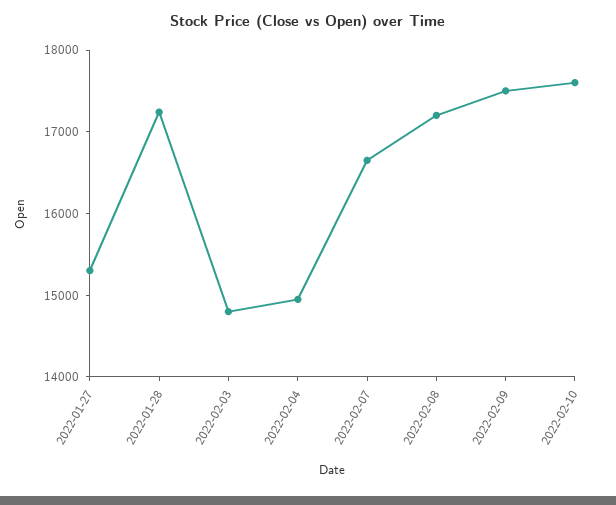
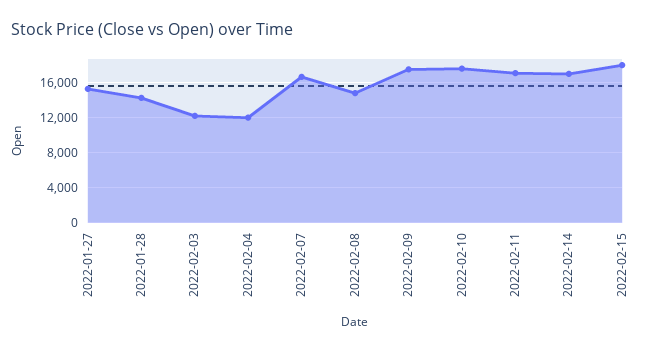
2022-01-28: 17200 -> 14000
2022-02-03: 14800 -> 12000
2022-02-04: 15000 -> 12000
2022-02-08: 17200 -> 15000
2022-02-11: none -> 17000
2022-02-14: none -> 17000
2022-02-15: none -> 18000

